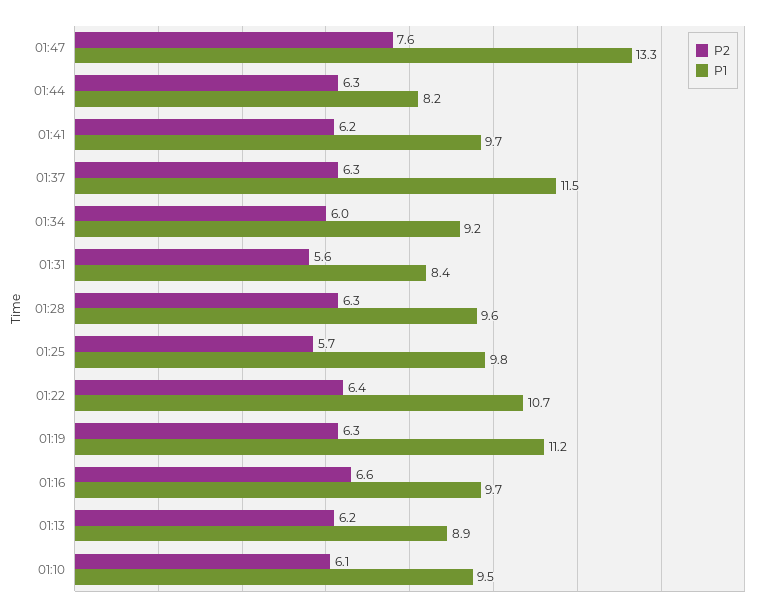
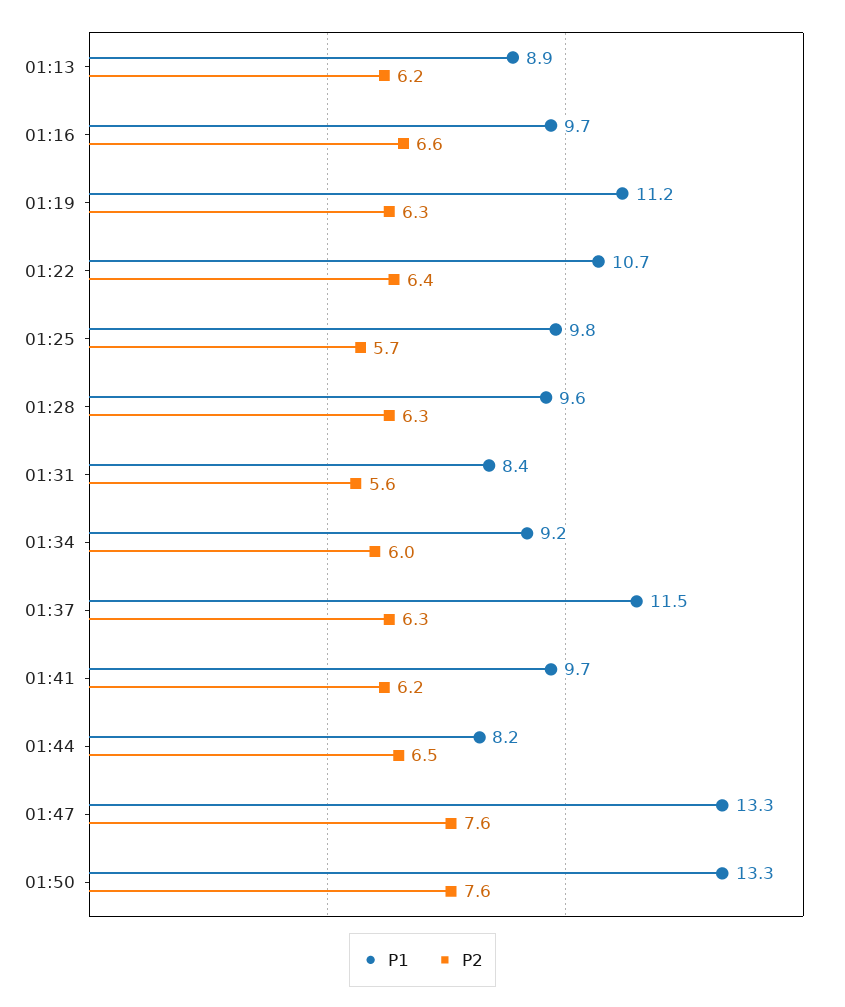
P2, 01:44: 6.3 -> 6.5
P2, 01:10: 6.1 -> none
P1, 01:10: 9.5 -> none
P1, 01:50: none -> 13.3
P2, 01:50: none -> 7.6

